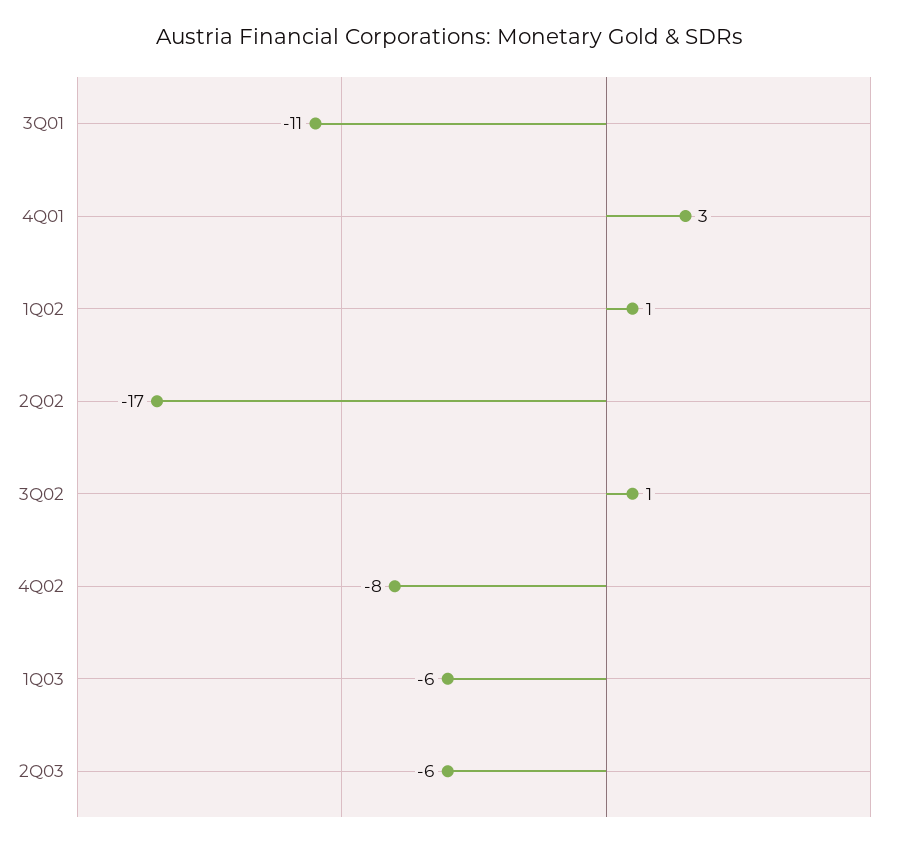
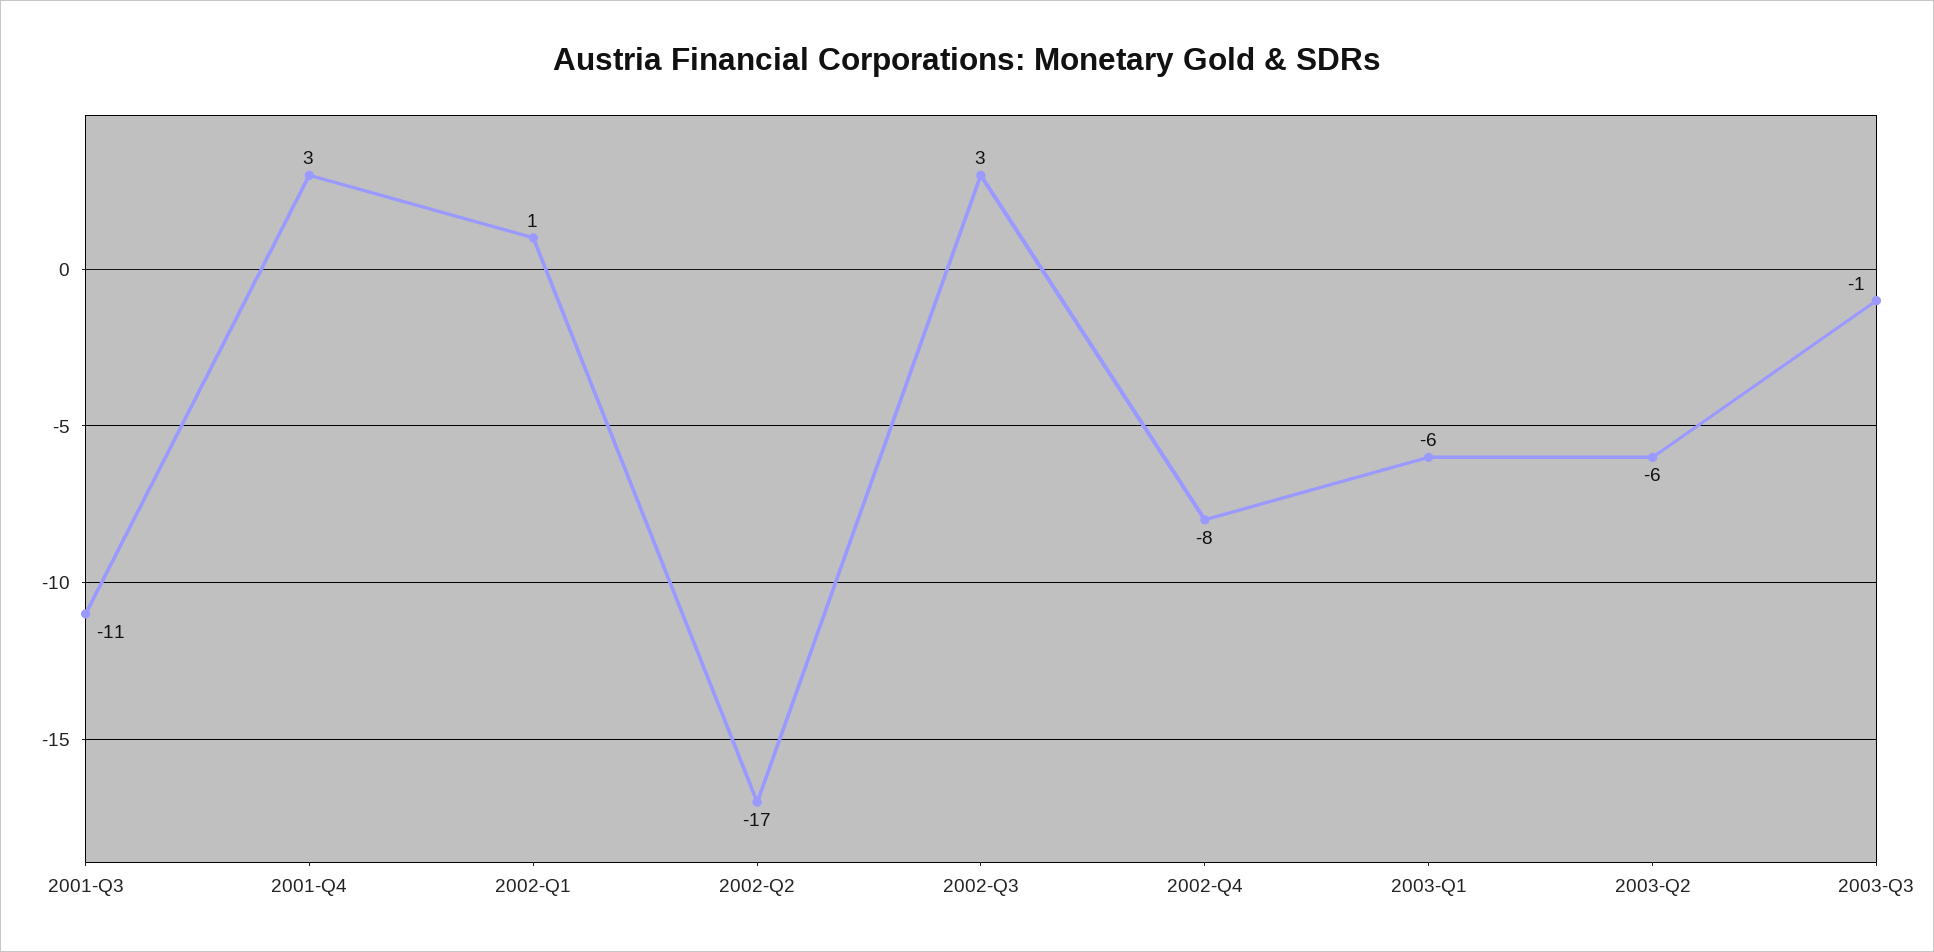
3Q02: 1 -> 3
2003-Q3: none -> -1

